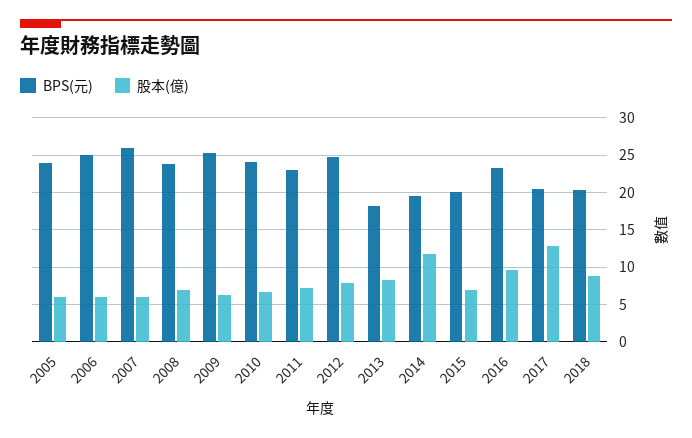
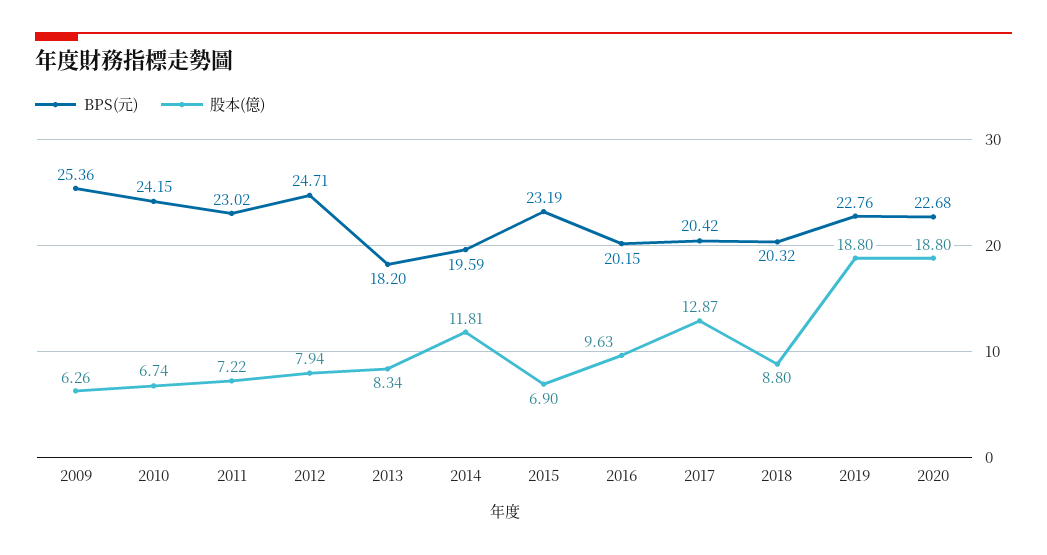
BPS(元), 2005: 24 -> none
股本(億), 2005: 6 -> none
BPS(元), 2006: 25 -> none
股本(億), 2006: 6 -> none
BPS(元), 2007: 26 -> none
股本(億), 2007: 6 -> none
BPS(元), 2008: 24 -> none
股本(億), 2008: 7 -> none
BPS(元), 2015: 20 -> 23.19
BPS(元), 2016: 23 -> 20.15
BPS(元), 2019: none -> 22.76
股本(億), 2019: none -> 18.8
BPS(元), 2020: none -> 22.68
股本(億), 2020: none -> 18.8

